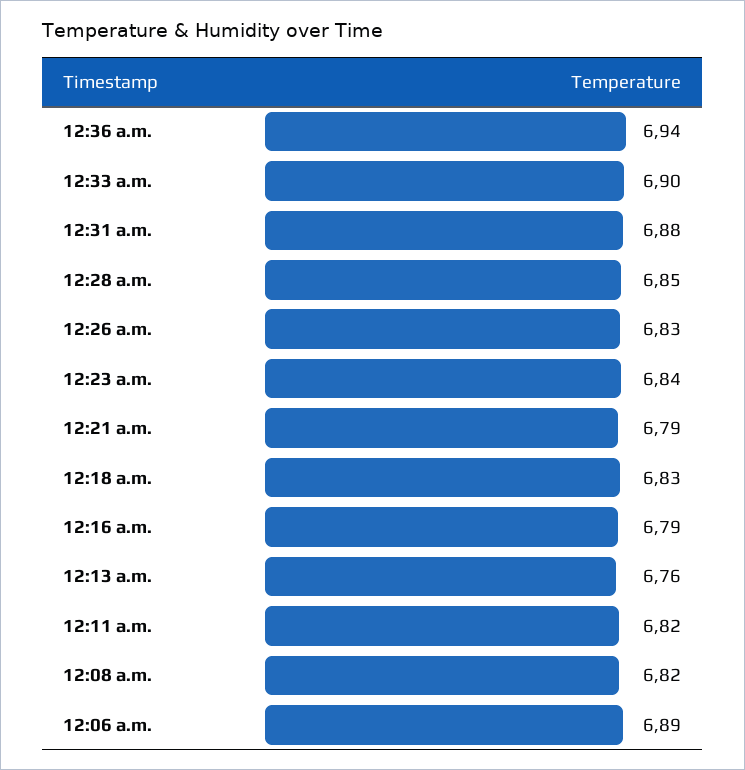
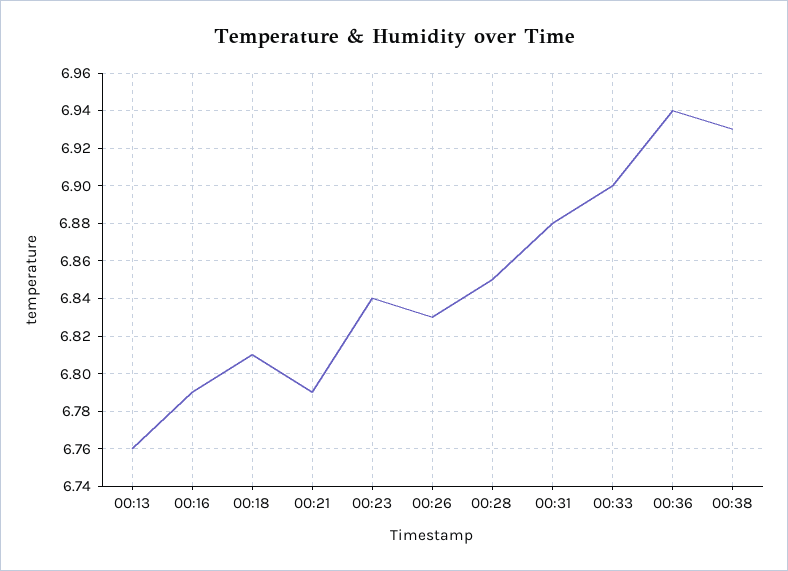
12:18 a.m.: 6.83 -> 6.81
12:11 a.m.: 6.82 -> none
12:08 a.m.: 6.82 -> none
12:06 a.m.: 6.89 -> none
00:38: none -> 6.93

